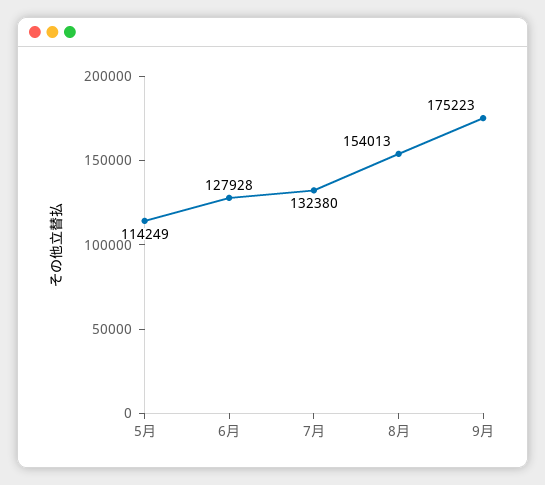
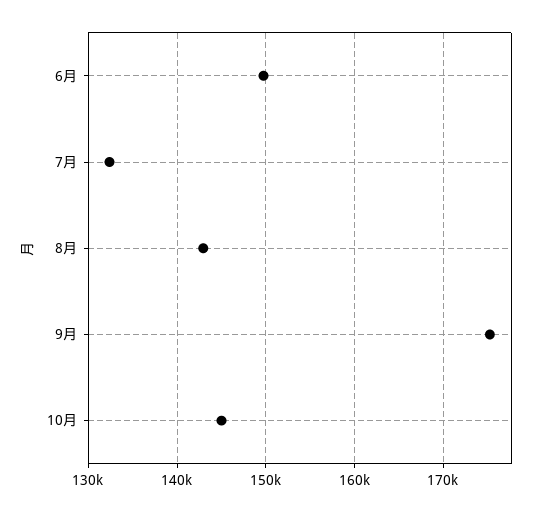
5月: 114249 -> none
6月: 127928 -> 150000
8月: 154013 -> 143000
10月: none -> 145000

